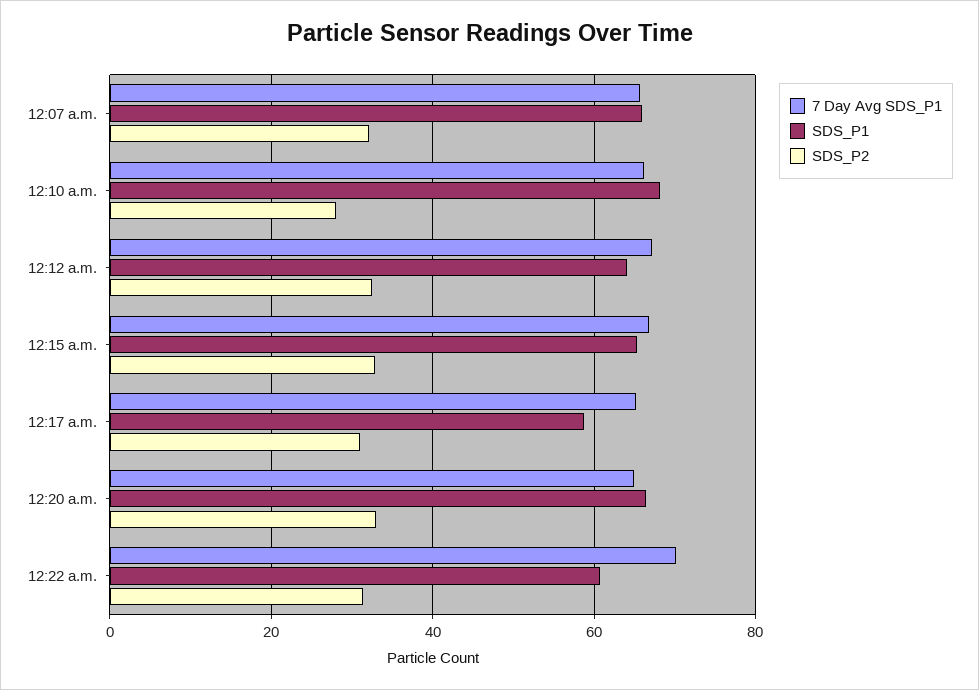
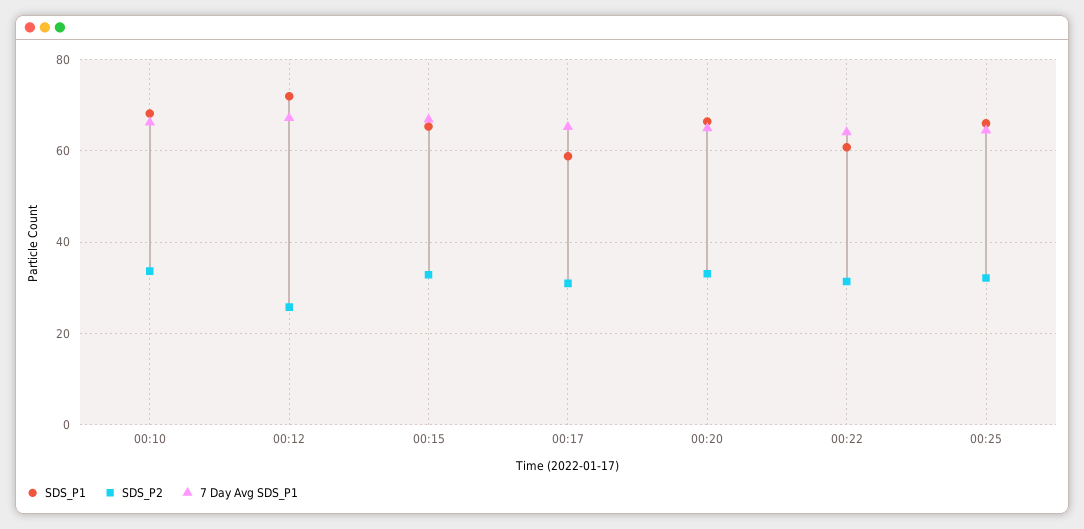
7 Day Avg SDS_P1, 12:07 a.m.: 66 -> none
SDS_P1, 12:07 a.m.: 66 -> none
SDS_P2, 12:07 a.m.: 32 -> none
SDS_P2, 12:10 a.m.: 28 -> 34
SDS_P1, 12:12 a.m.: 64 -> 72
SDS_P2, 12:12 a.m.: 32 -> 26
7 Day Avg SDS_P1, 12:22 a.m.: 70 -> 64
SDS_P1, 00:25: none -> 66
SDS_P2, 00:25: none -> 32
7 Day Avg SDS_P1, 00:25: none -> 64

